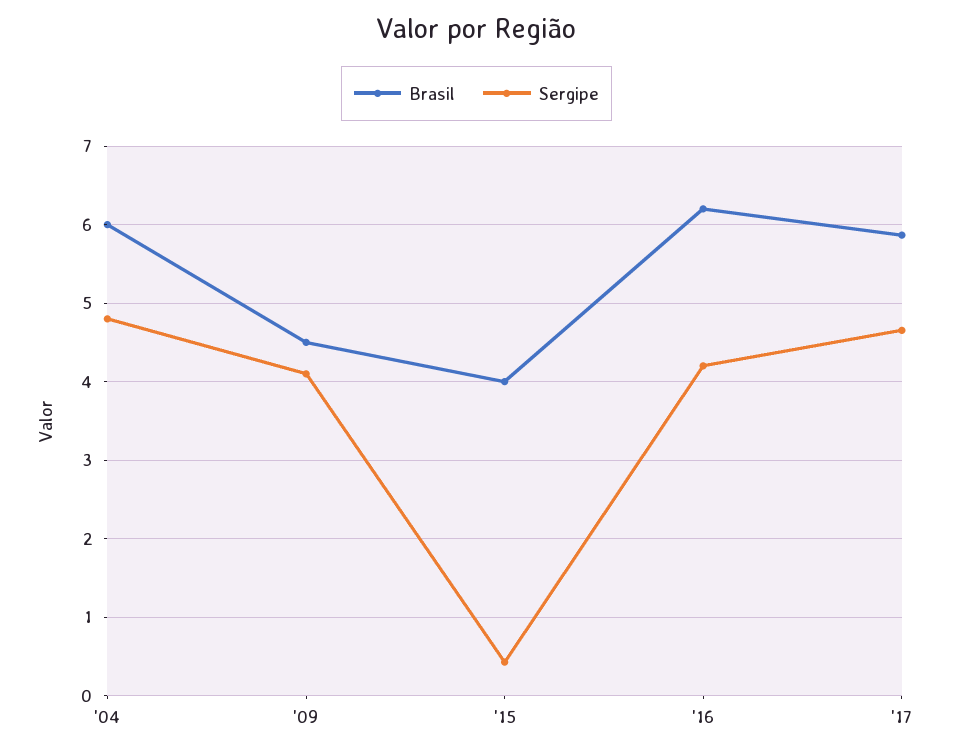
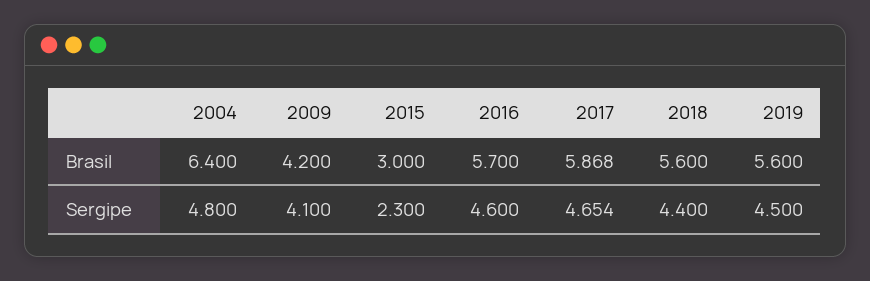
Brasil, '04: 6 -> 6.4
Brasil, '09: 4.5 -> 4.2
Brasil, '15: 4 -> 3
Sergipe, '15: 0.4 -> 2.3
Brasil, '16: 6.2 -> 5.7
Sergipe, '16: 4.2 -> 4.6
Brasil, 2018: none -> 5.6
Brasil, 2019: none -> 5.6
Sergipe, 2018: none -> 4.4
Sergipe, 2019: none -> 4.5

